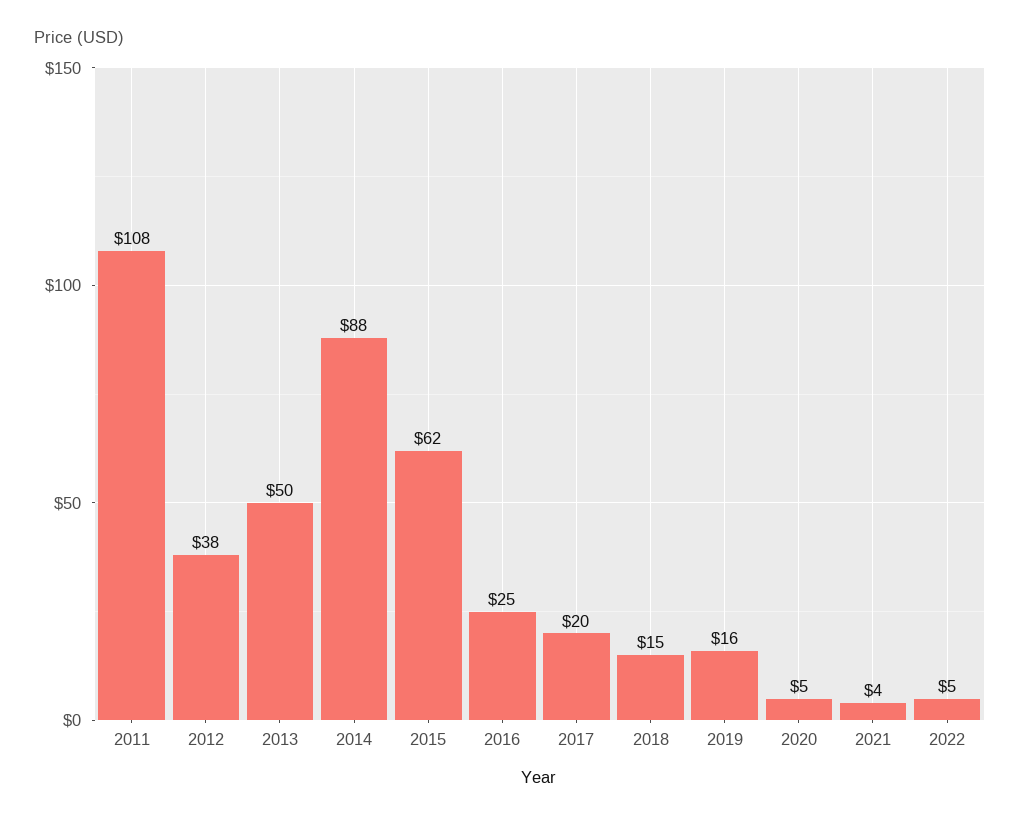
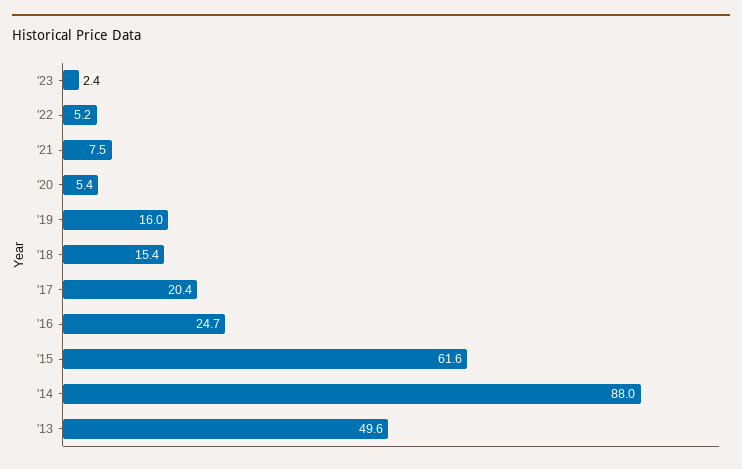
2011: 108 -> none
2012: 38 -> none
2021: 4 -> 7.5
'23: none -> 2.4

